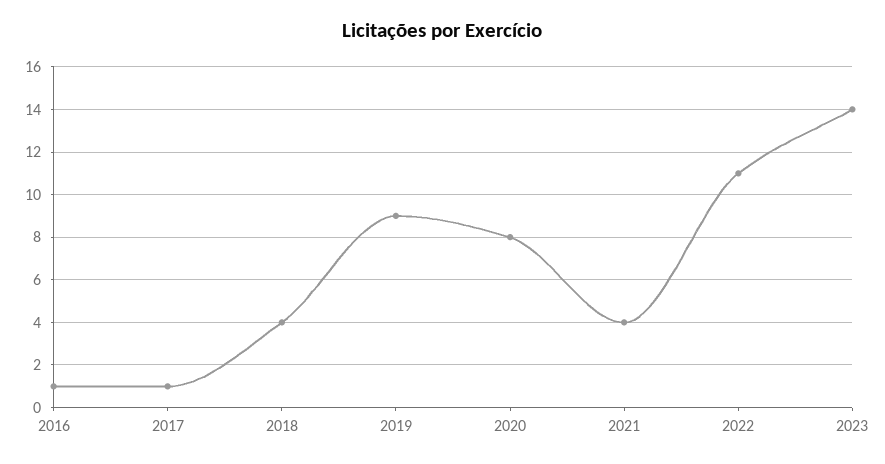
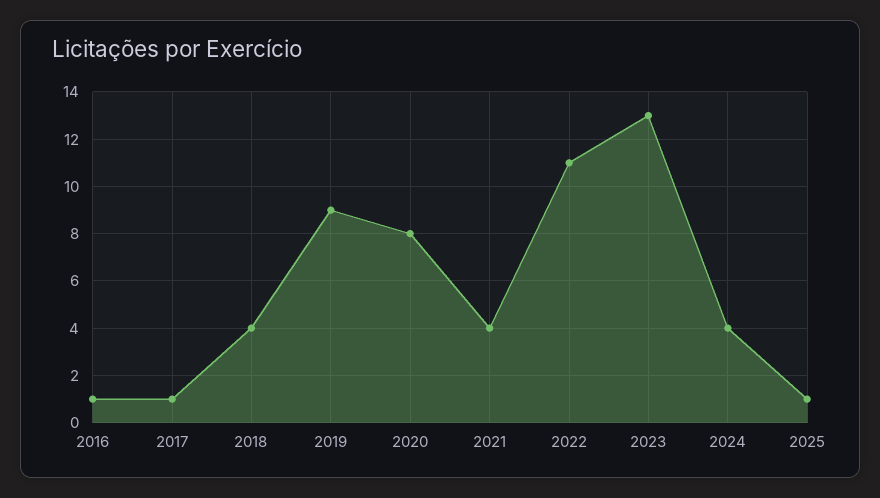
2023: 14 -> 13
2024: none -> 4
2025: none -> 1

